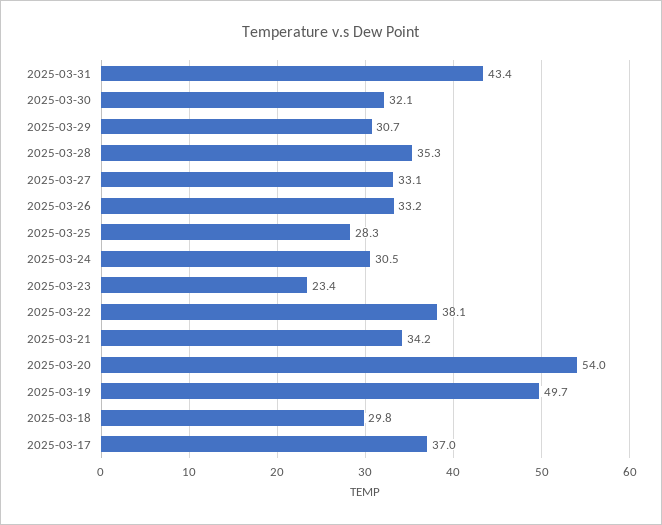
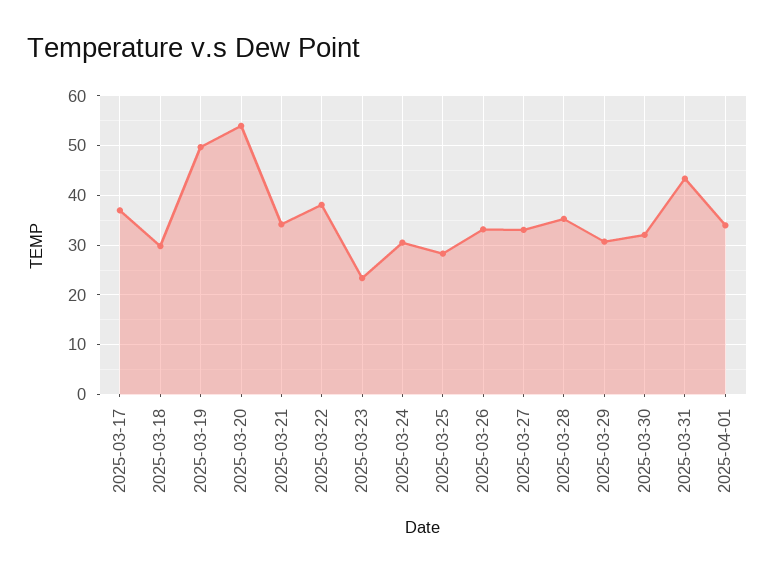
2025-04-01: none -> 34

